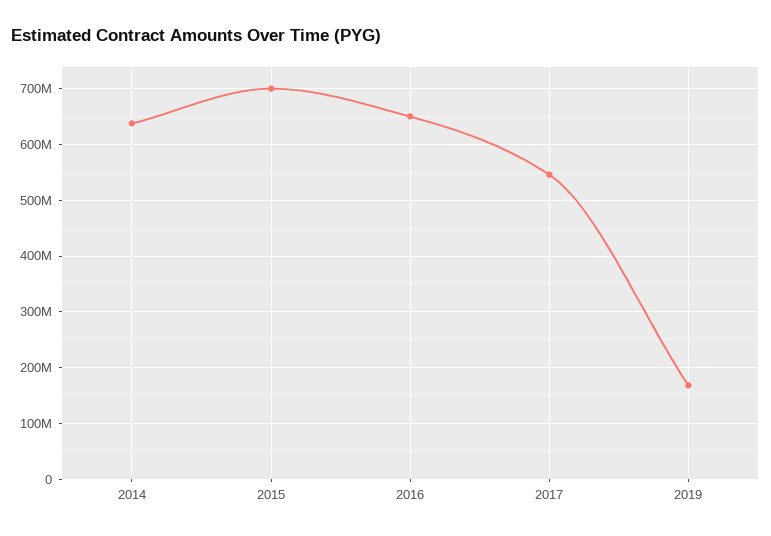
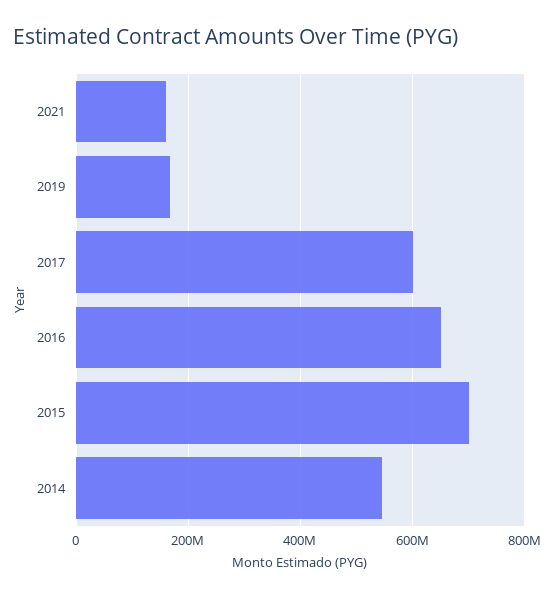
2014: 640000000 -> 540000000
2017: 540000000 -> 600000000
2021: none -> 160000000

